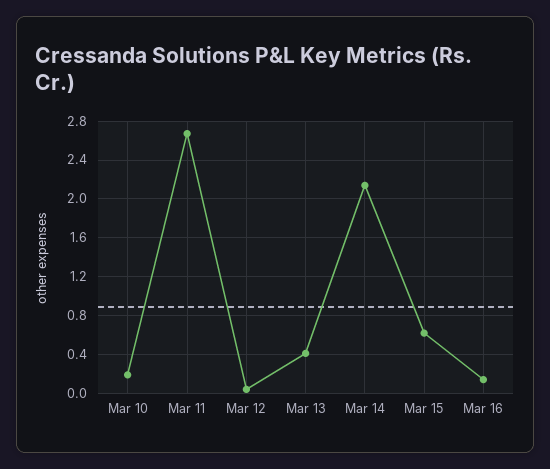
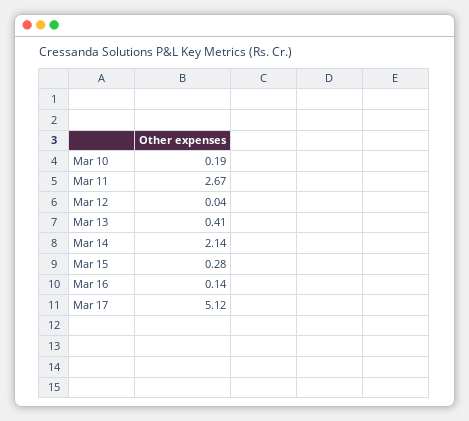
Mar 15: 0.6 -> 0.28
Mar 17: none -> 5.12

